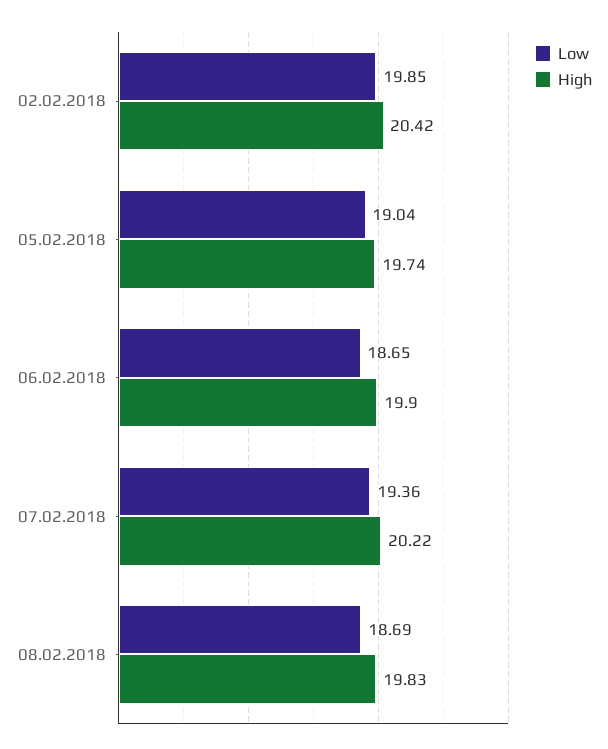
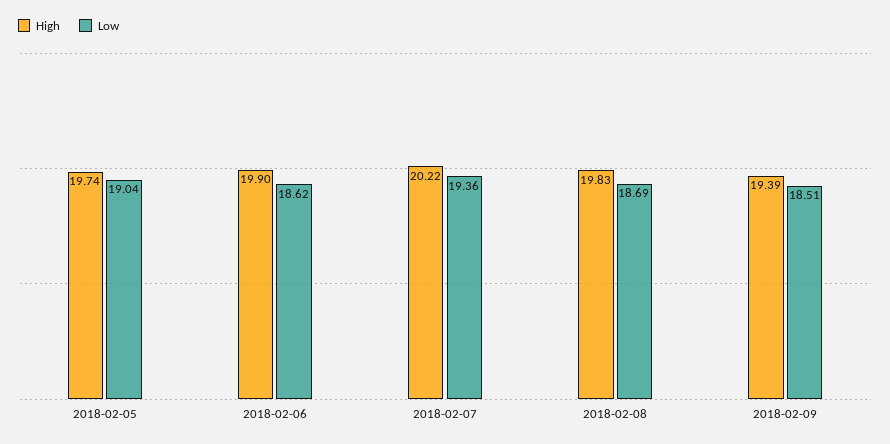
Low, 02.02.2018: 19.85 -> none
High, 02.02.2018: 20.42 -> none
Low, 06.02.2018: 18.65 -> 18.62
High, 2018-02-09: none -> 19.39
Low, 2018-02-09: none -> 18.51

